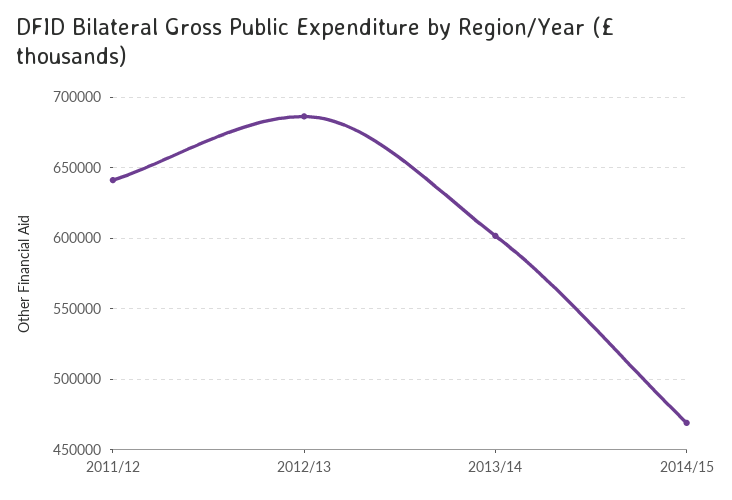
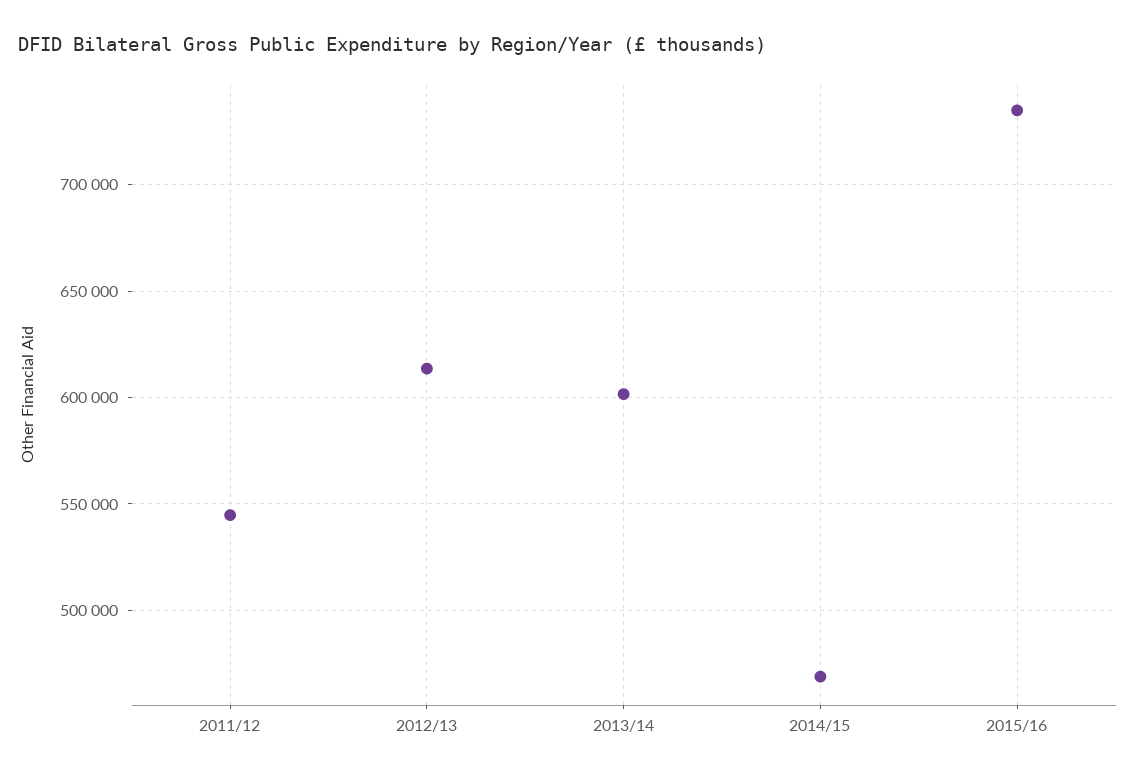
2011/12: 640000 -> 545000
2012/13: 685000 -> 615000
2015/16: none -> 735000

